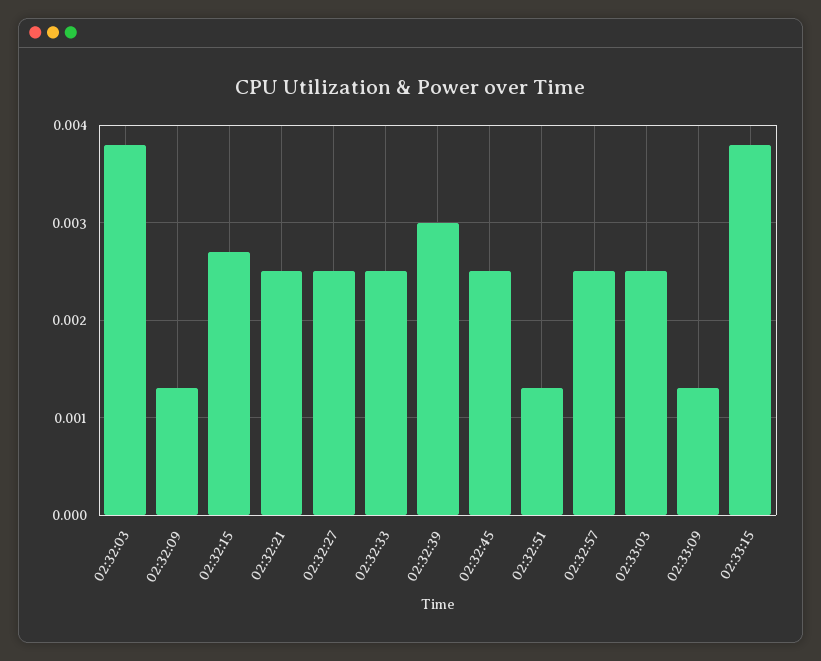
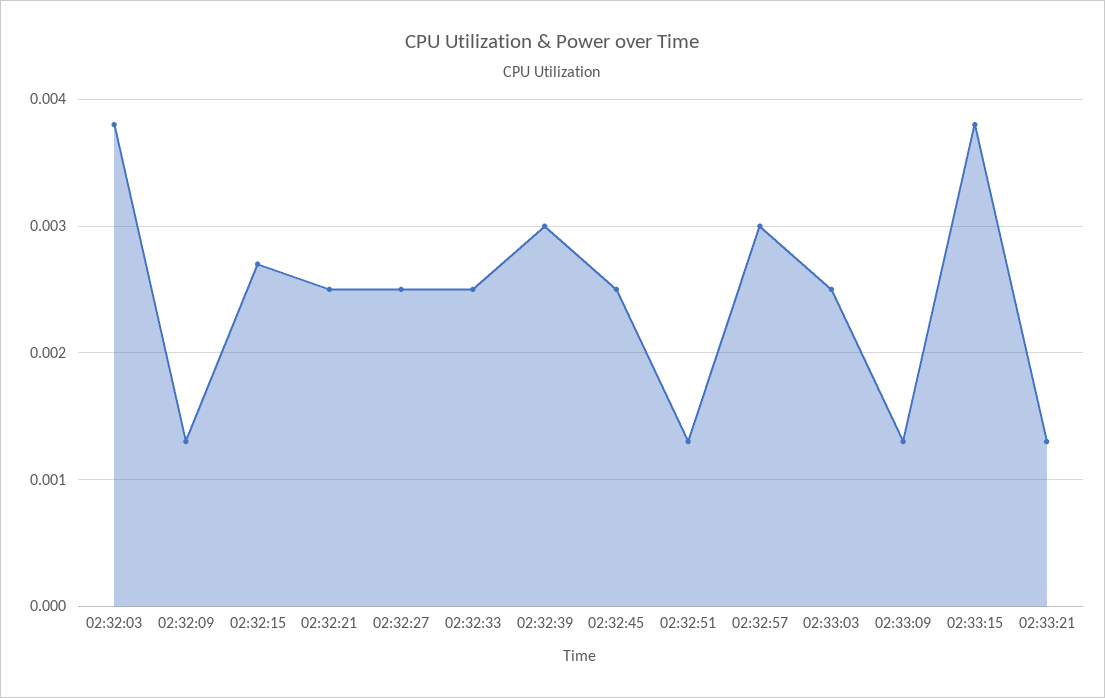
02:32:57: 0.0025 -> 0.003
02:33:21: none -> 0.0013

